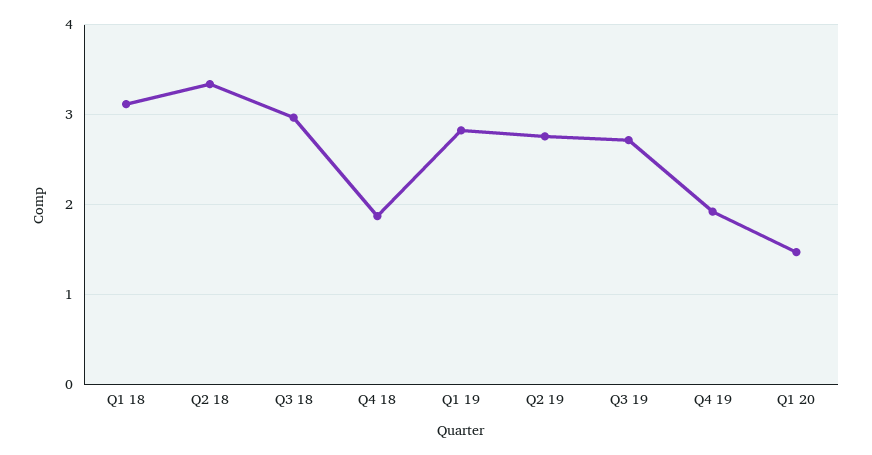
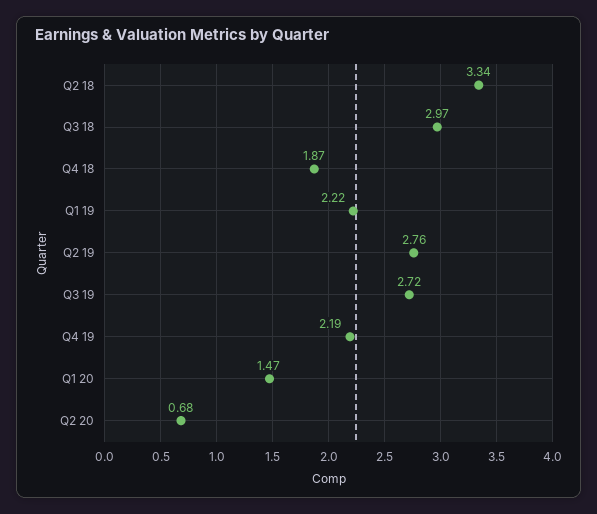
Q1 18: 3.1 -> none
Q1 19: 2.8 -> 2.22
Q4 19: 1.9 -> 2.19
Q2 20: none -> 0.68

